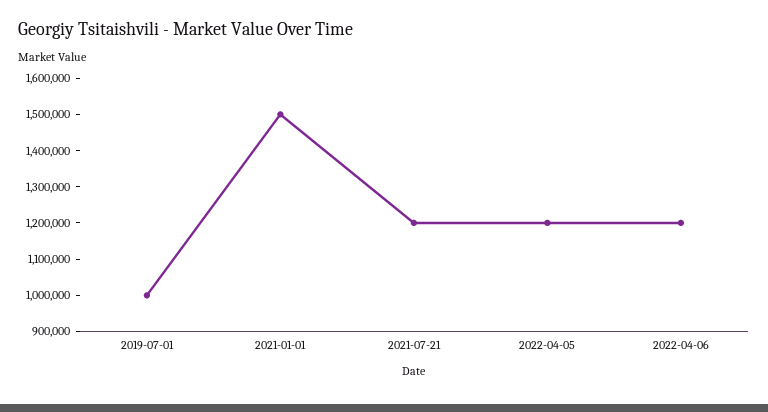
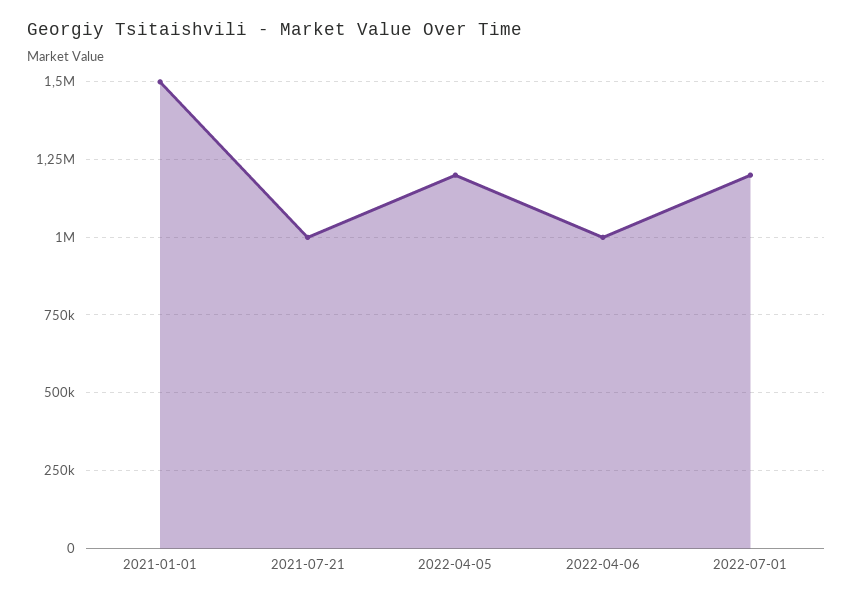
2019-07-01: 1000000 -> none
2021-07-21: 1200000 -> 1000000
2022-04-06: 1200000 -> 1000000
2022-07-01: none -> 1200000

